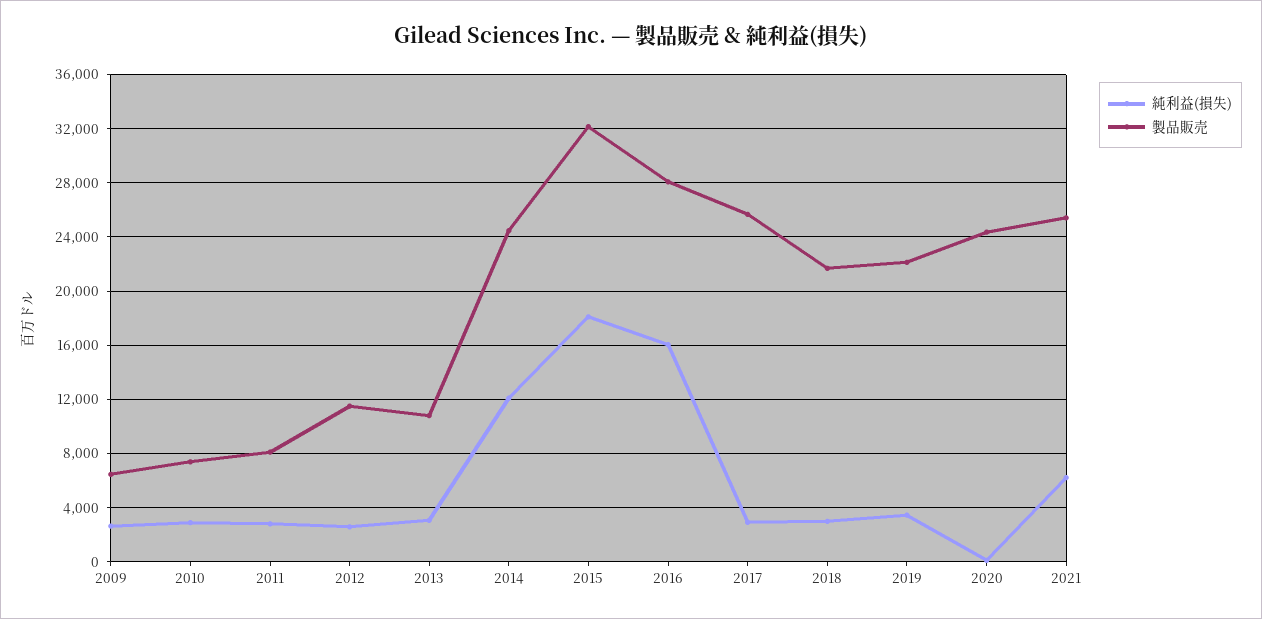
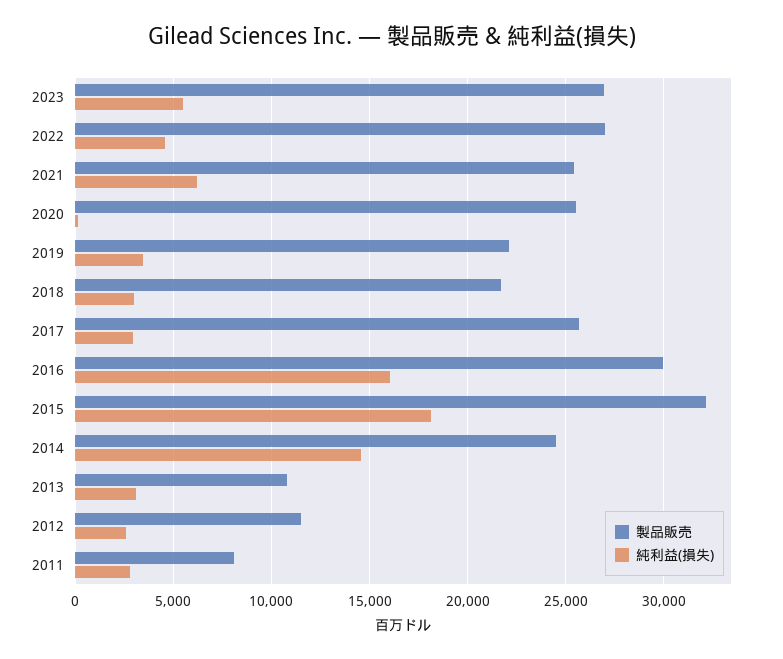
純利益(損失), 2009: 2500 -> none
製品販売, 2009: 6500 -> none
純利益(損失), 2010: 3000 -> none
製品販売, 2010: 7500 -> none
純利益(損失), 2014: 12000 -> 14500
製品販売, 2016: 28000 -> 30000
製品販売, 2020: 24500 -> 25500
製品販売, 2023: none -> 27000
純利益(損失), 2023: none -> 5500
製品販売, 2022: none -> 27000
純利益(損失), 2022: none -> 4500

